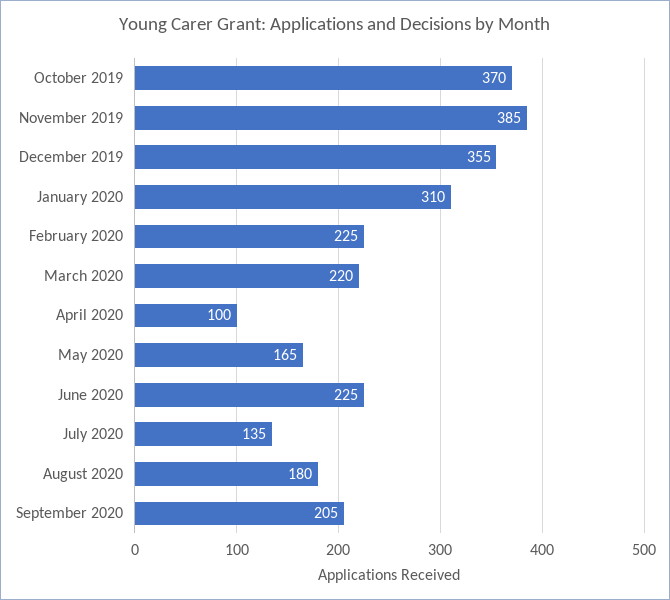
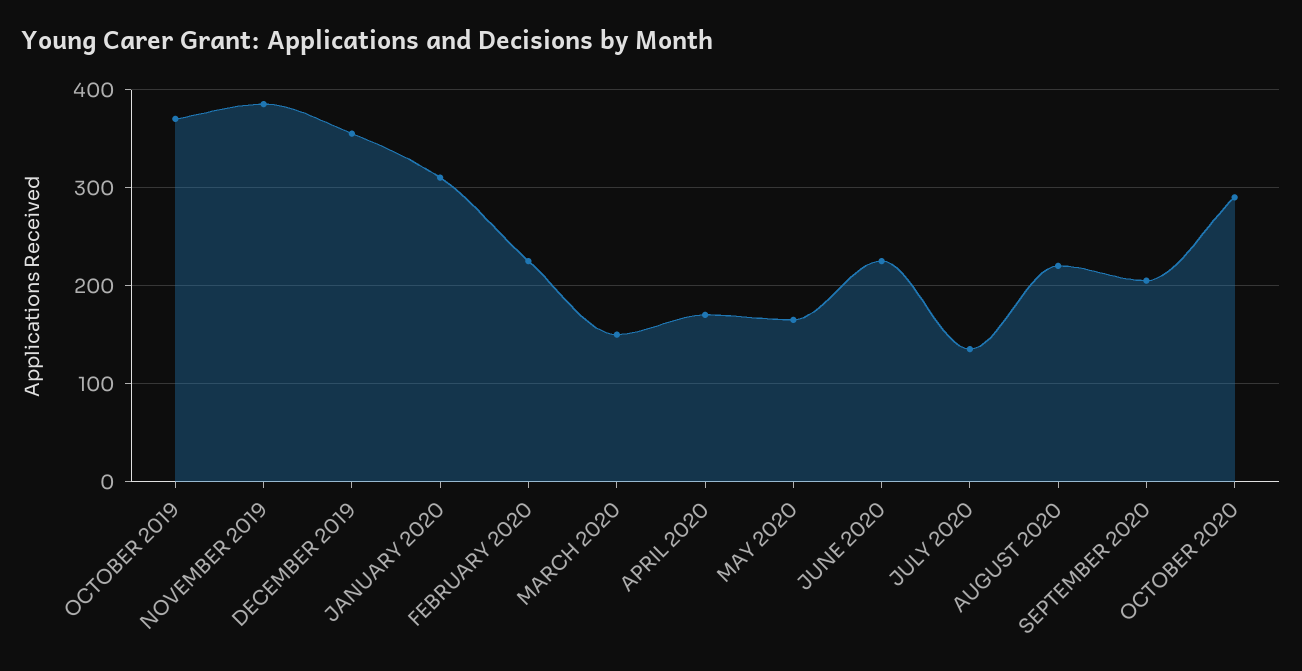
March 2020: 220 -> 150
April 2020: 100 -> 170
August 2020: 180 -> 220
OCTOBER 2020: none -> 290

